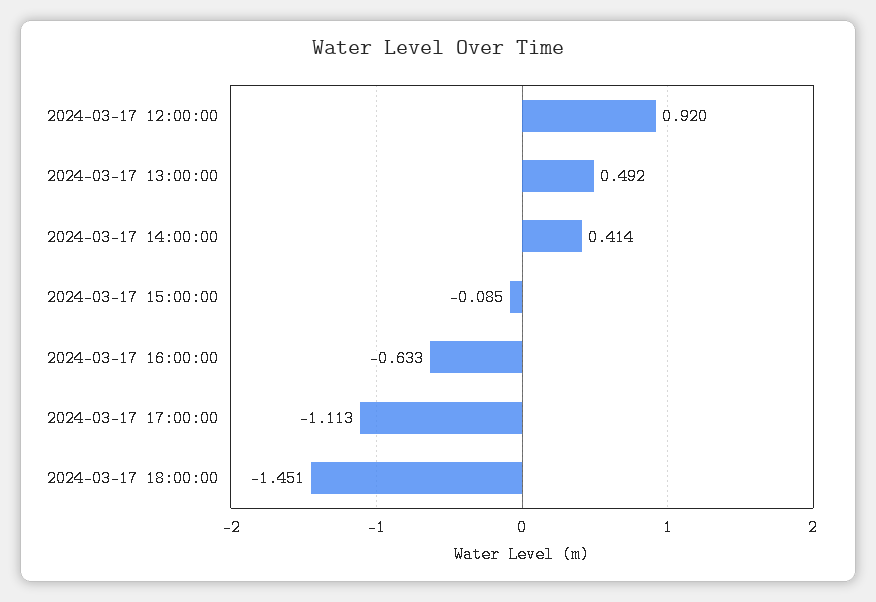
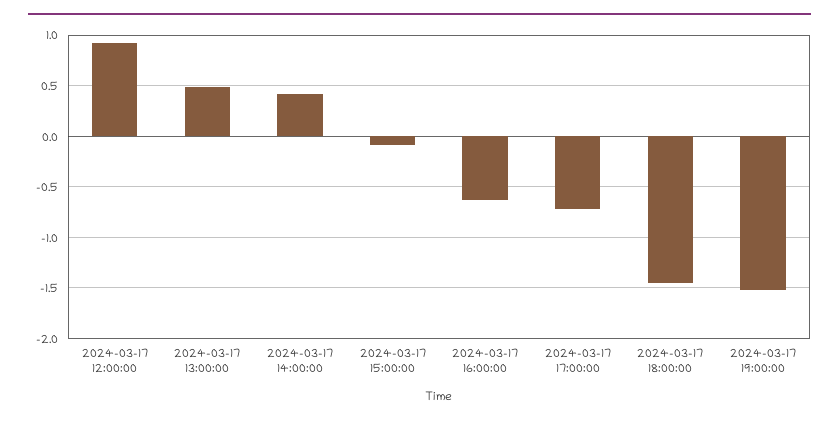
2024-03-17 17:00:00: -1.113 -> -0.7
2024-03-17 19:00:00: none -> -1.5

